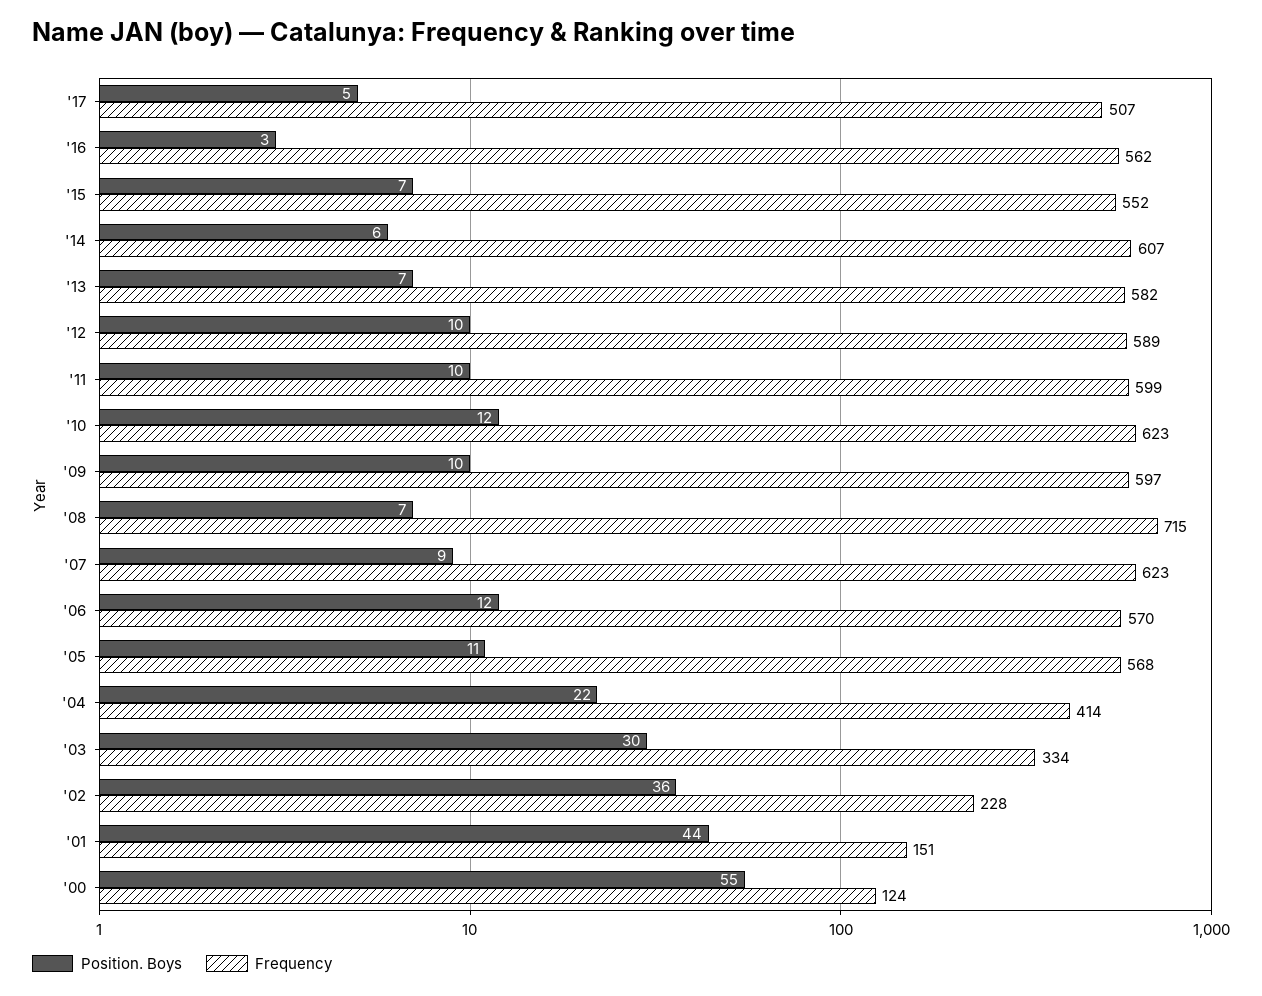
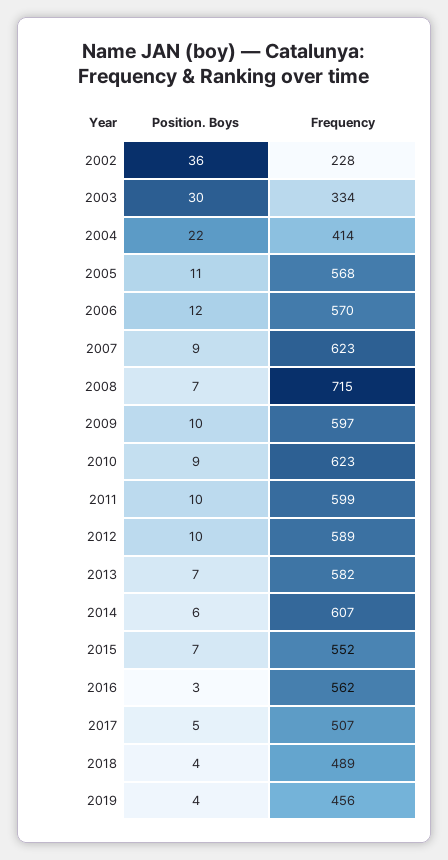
Position. Boys, '10: 12 -> 9
Position. Boys, '01: 44 -> none
Frequency, '01: 151 -> none
Position. Boys, '00: 55 -> none
Frequency, '00: 124 -> none
Position. Boys, 2018: none -> 4
Frequency, 2018: none -> 489
Position. Boys, 2019: none -> 4
Frequency, 2019: none -> 456

